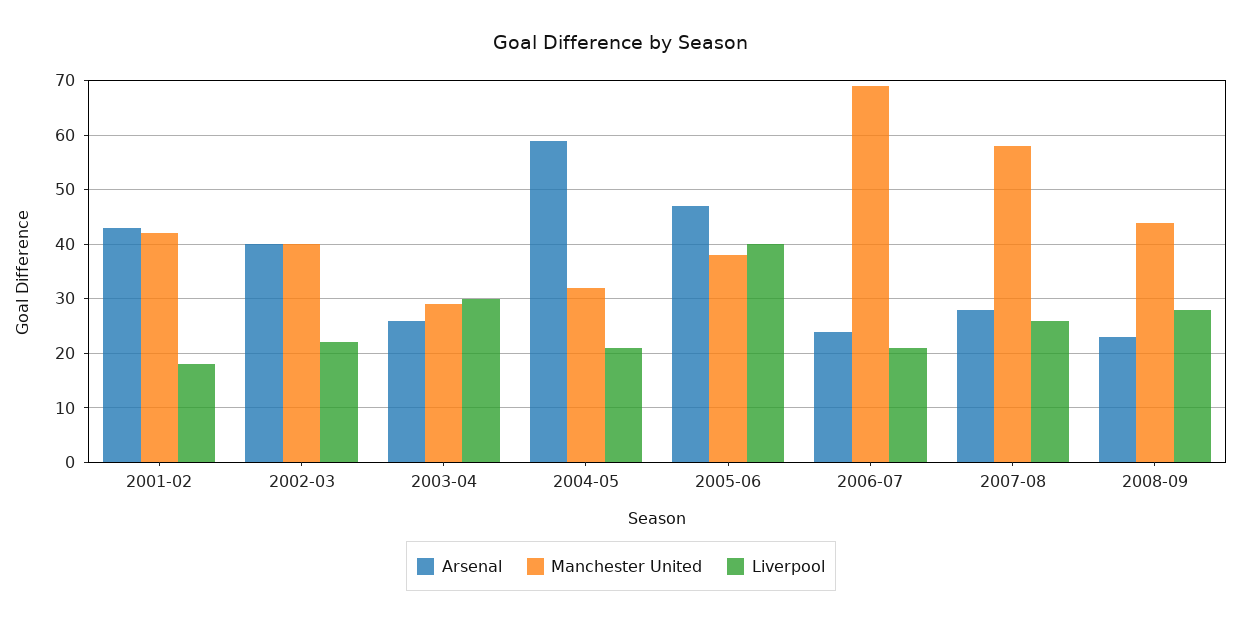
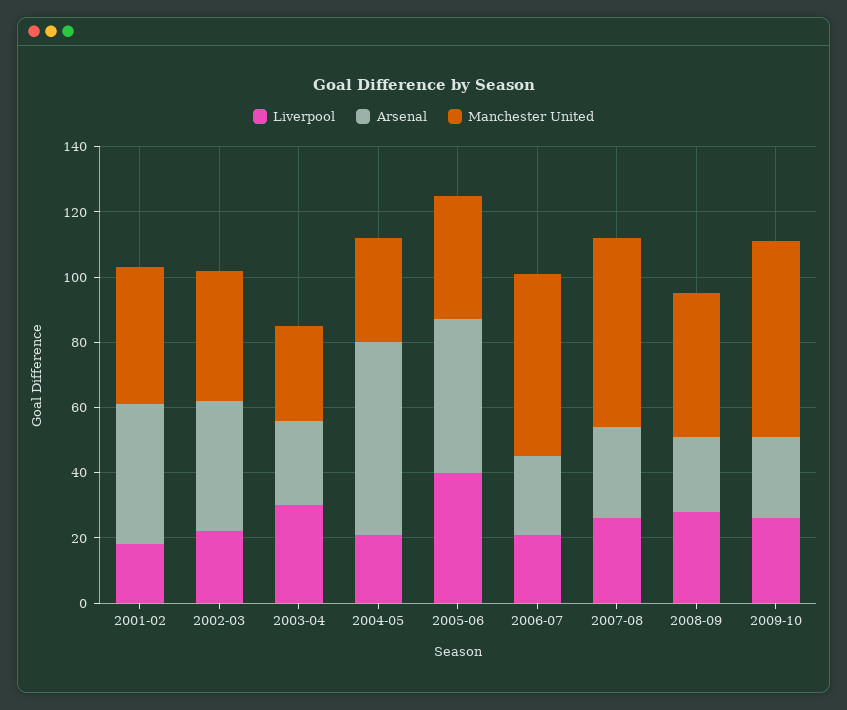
Manchester United, 2006-07: 70 -> 55
Liverpool, 2009-10: none -> 25
Arsenal, 2009-10: none -> 25
Manchester United, 2009-10: none -> 60

